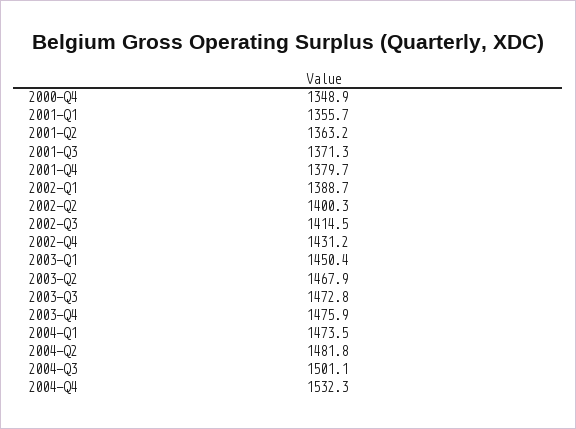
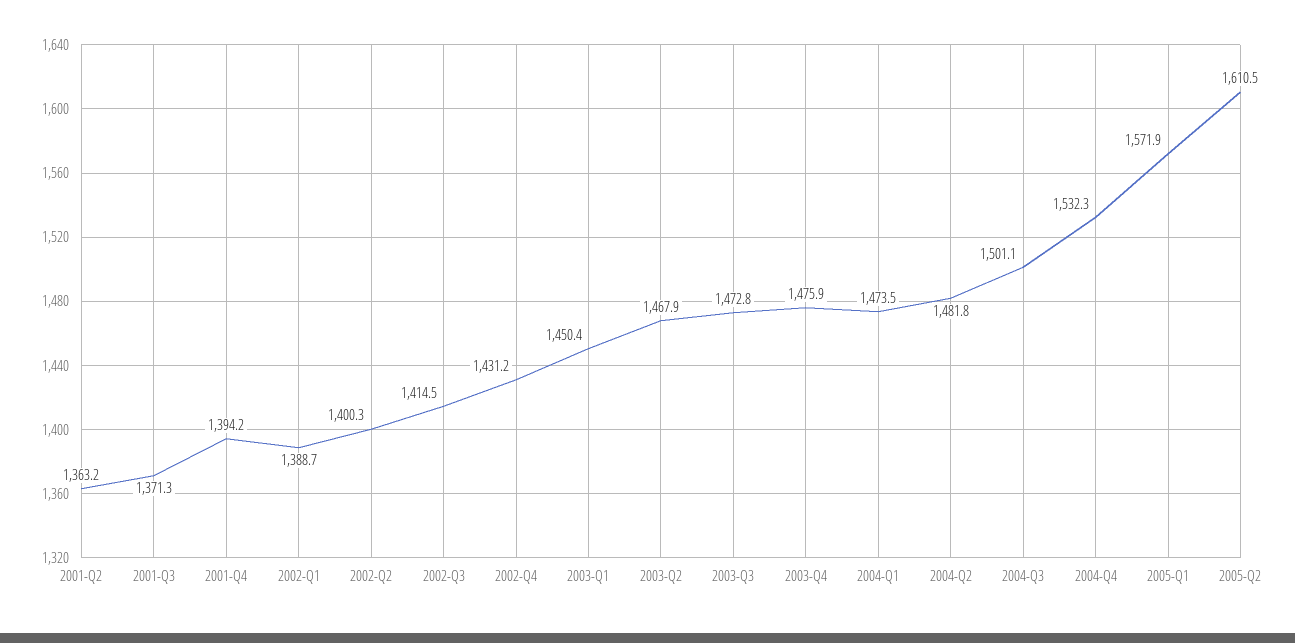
2000-Q4: 1348.9 -> none
2001-Q1: 1355.7 -> none
2001-Q4: 1379.7 -> 1394.2
2005-Q1: none -> 1571.9
2005-Q2: none -> 1610.5

